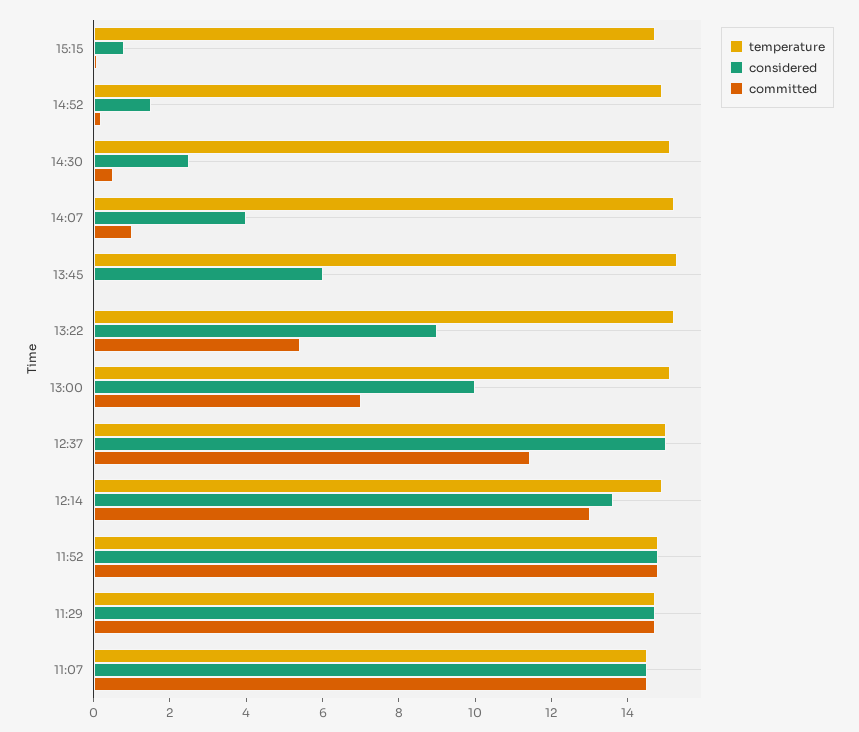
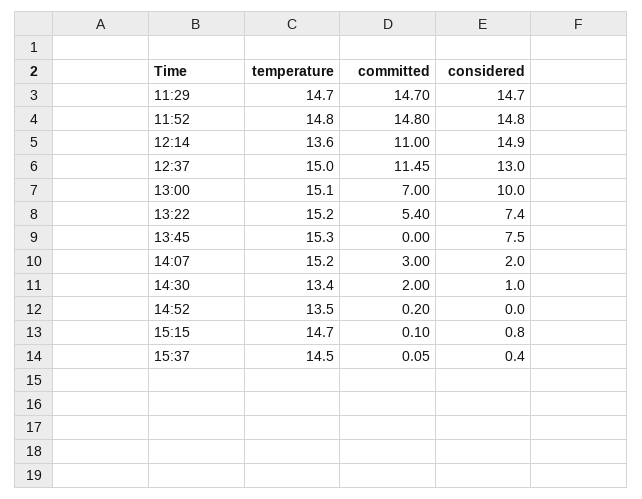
temperature, 14:52: 15 -> 13.5
considered, 14:52: 1.5 -> 0
temperature, 14:30: 15 -> 13.4
considered, 14:30: 2.5 -> 1
committed, 14:30: 0.5 -> 2
considered, 14:07: 4 -> 2
committed, 14:07: 1 -> 3
considered, 13:45: 6 -> 7.5
considered, 13:22: 9 -> 7.4
considered, 12:37: 15 -> 13
temperature, 12:14: 15 -> 13.6
considered, 12:14: 13.5 -> 14.9
committed, 12:14: 13 -> 11
temperature, 11:07: 14.5 -> none
considered, 11:07: 14.5 -> none
committed, 11:07: 14.5 -> none
temperature, 15:37: none -> 14.5
committed, 15:37: none -> 0.05
considered, 15:37: none -> 0.4

